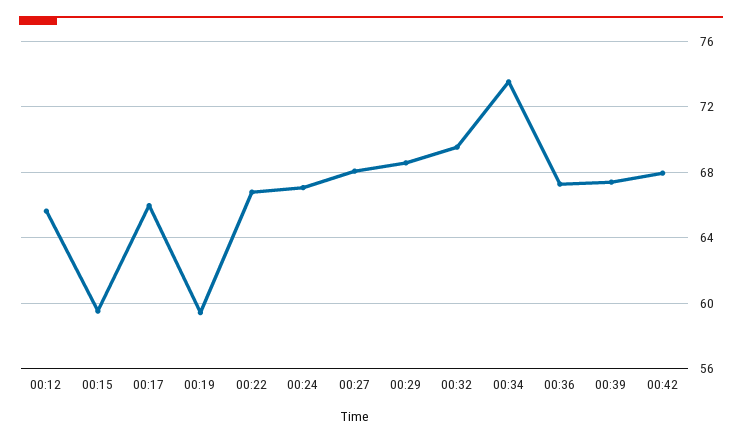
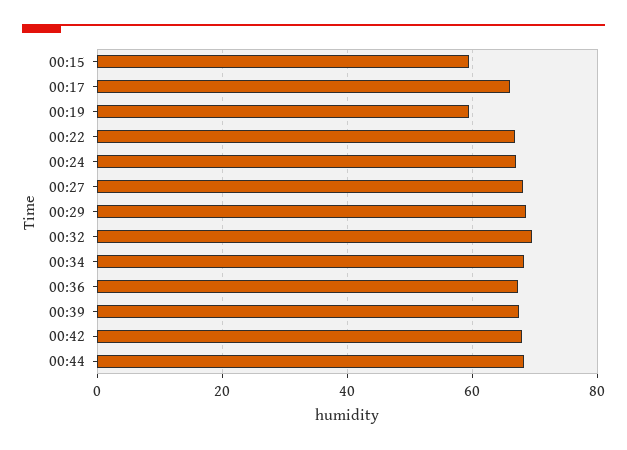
00:12: 65.5 -> none
00:34: 73.5 -> 68
00:44: none -> 68

